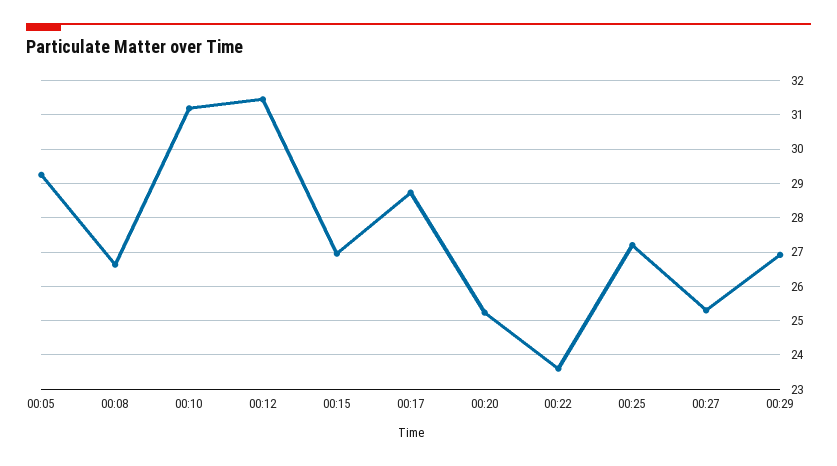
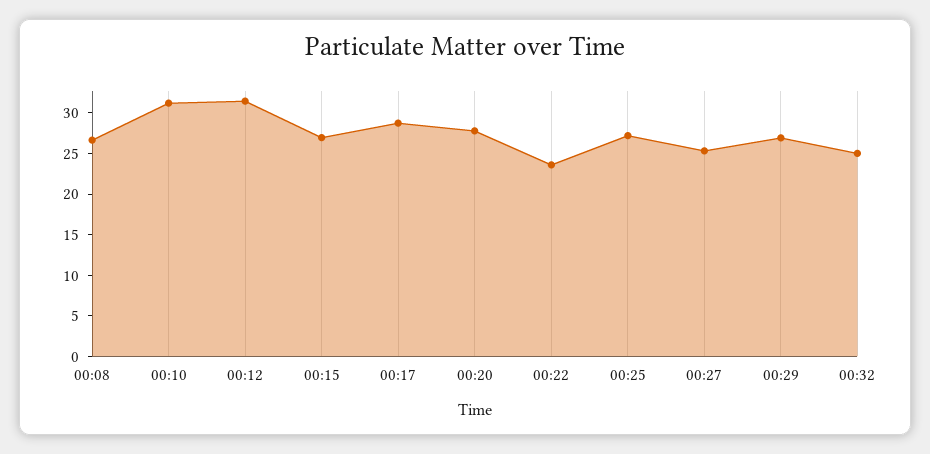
00:05: 29.2 -> none
00:20: 25.2 -> 28
00:32: none -> 25

